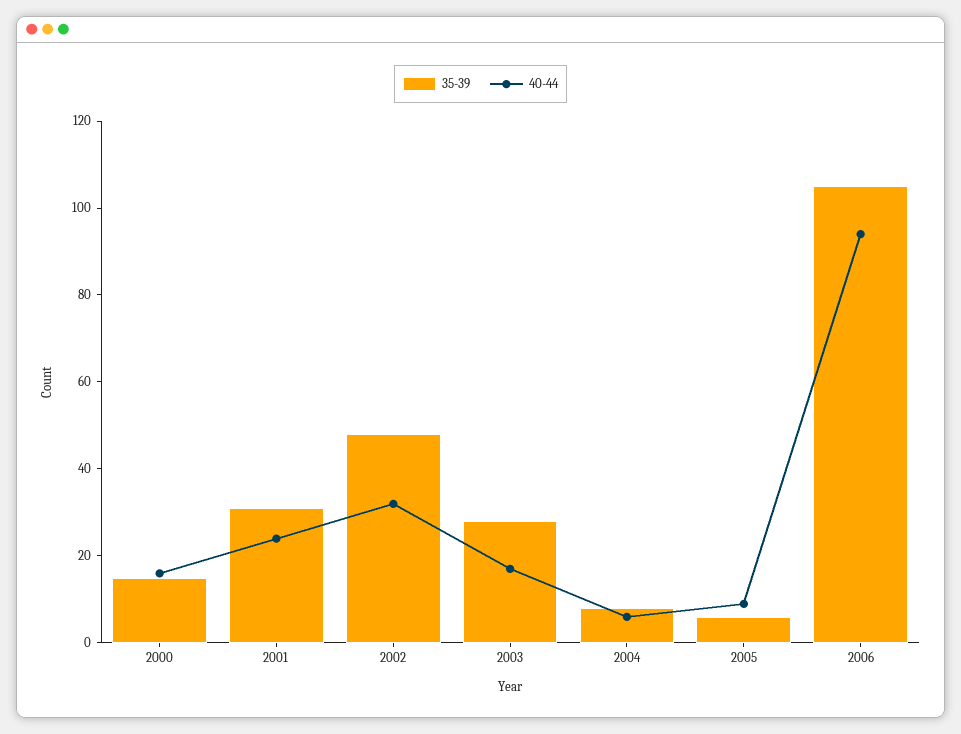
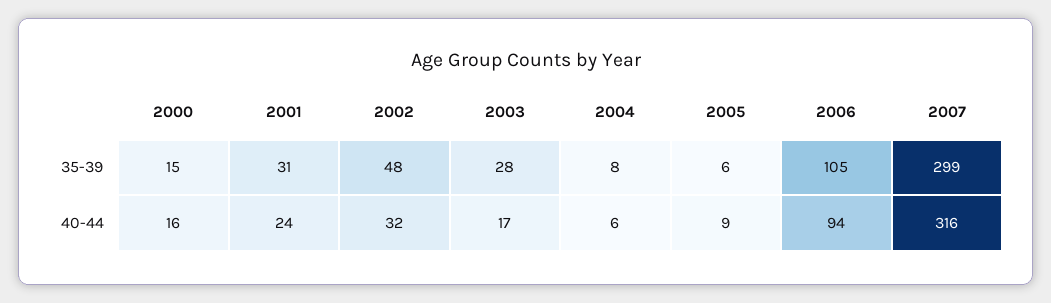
35-39, 2007: none -> 299
40-44, 2007: none -> 316

